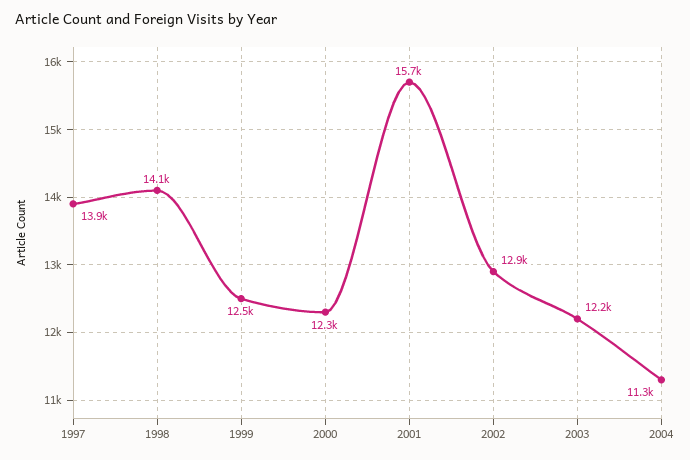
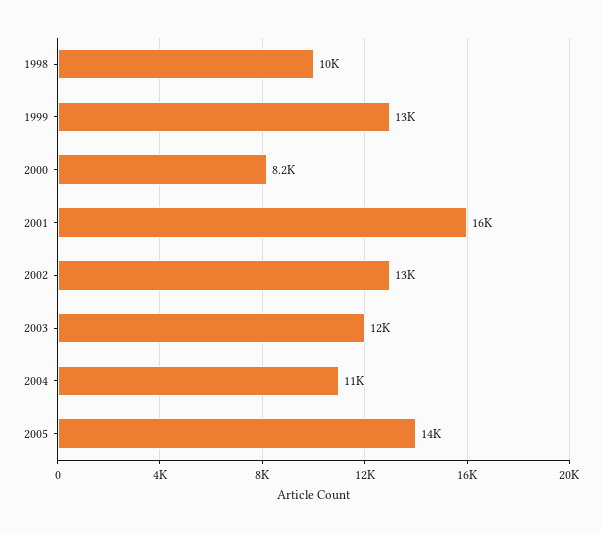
1997: 13900 -> none
1998: 14100 -> 10000
2000: 12300 -> 8200
2005: none -> 14000

